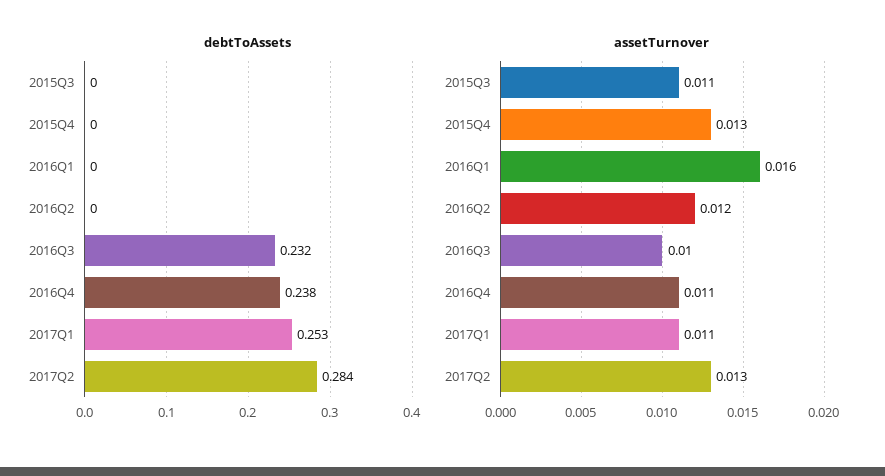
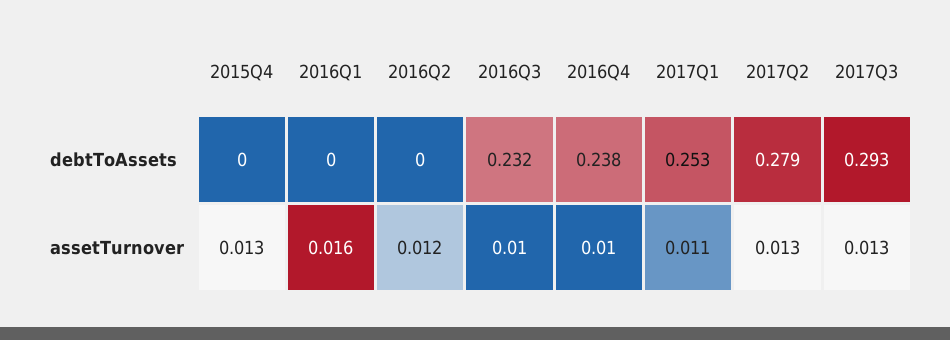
debtToAssets, 2015Q3: 0 -> none
debtToAssets, 2017Q2: 0.284 -> 0.279
assetTurnover, 2015Q3: 0.011 -> none
assetTurnover, 2016Q4: 0.011 -> 0.01
debtToAssets, 2017Q3: none -> 0.293
assetTurnover, 2017Q3: none -> 0.013

